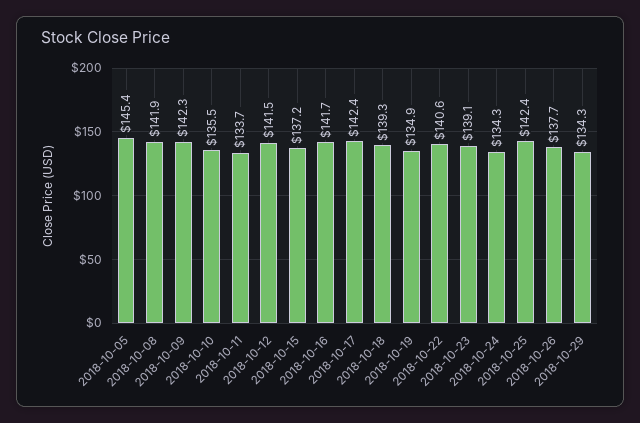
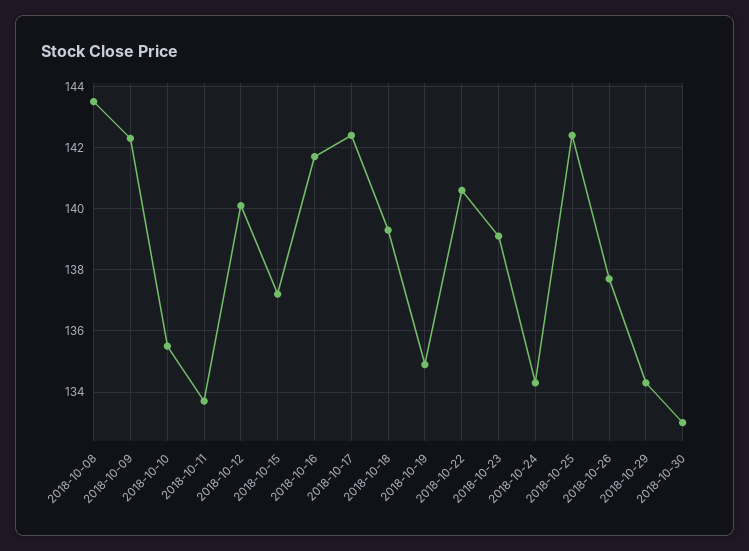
2018-10-05: 145.4 -> none
2018-10-08: 141.9 -> 143.5
2018-10-12: 141.5 -> 140
2018-10-30: none -> 133

